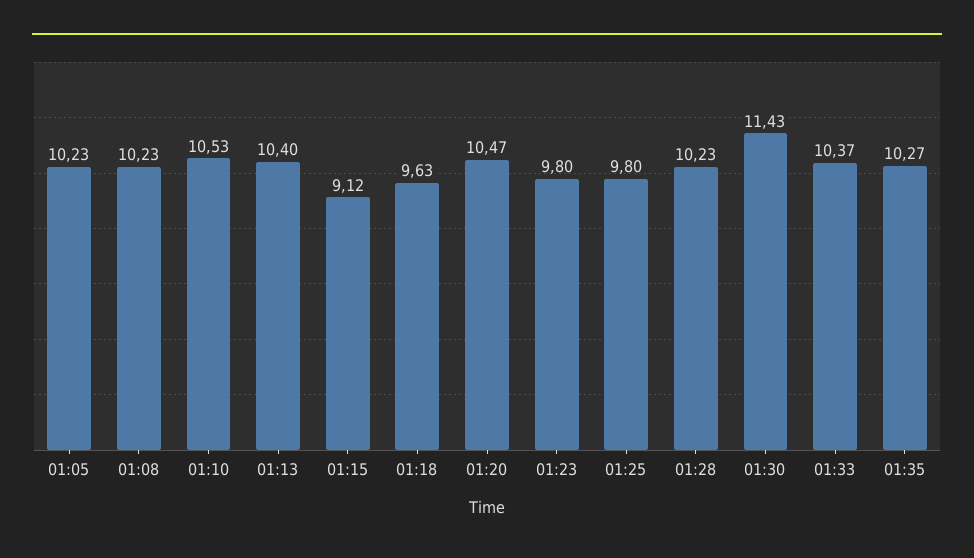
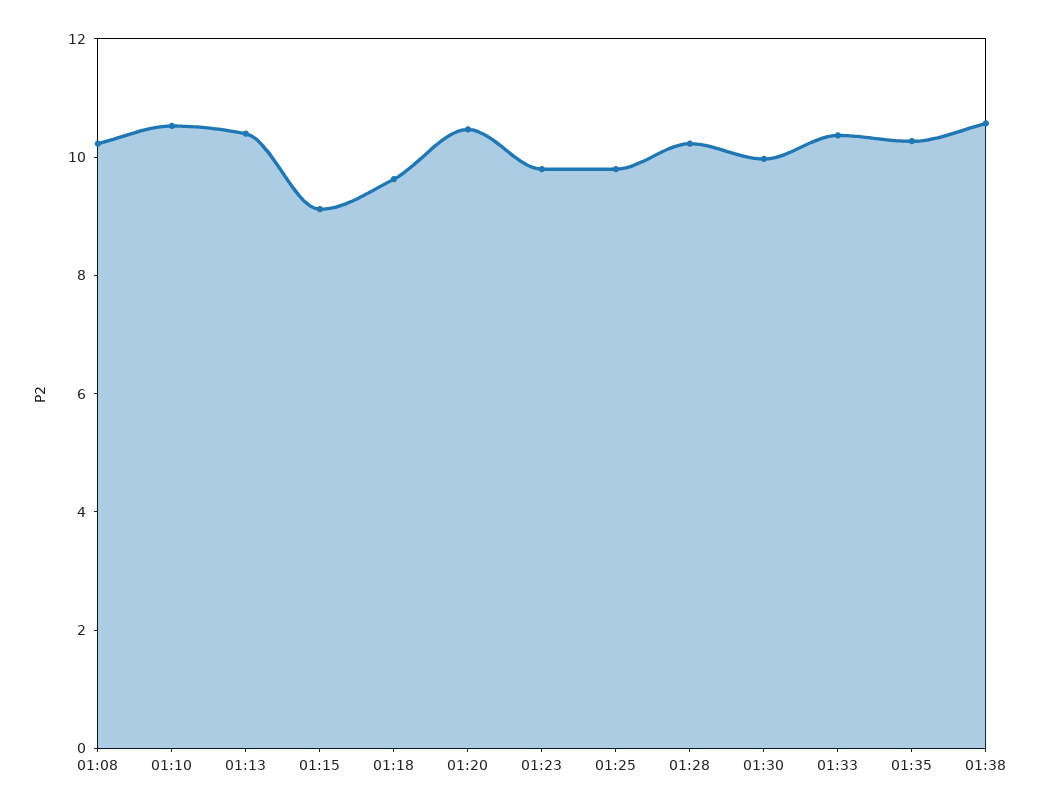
01:05: 10.23 -> none
01:30: 11.43 -> 10
01:38: none -> 10.5

